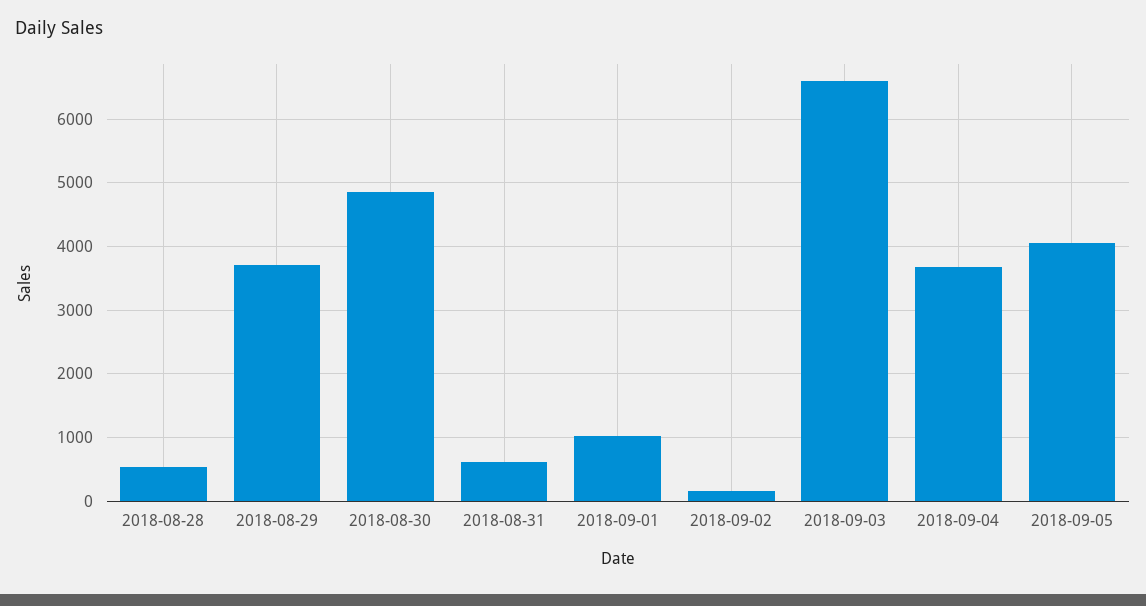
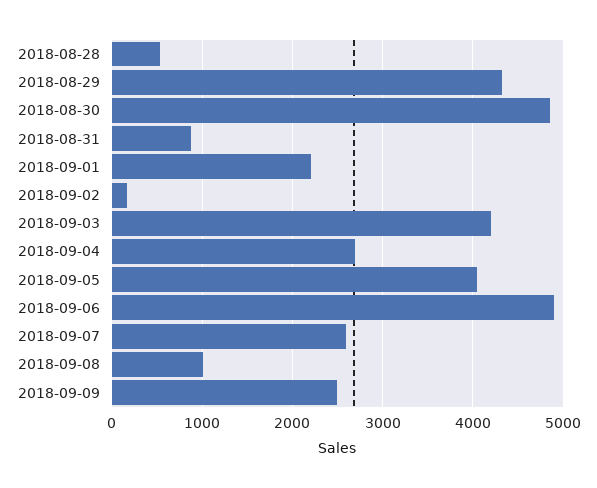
2018-08-29: 3700 -> 4300
2018-08-31: 600 -> 900
2018-09-01: 1000 -> 2200
2018-09-03: 6600 -> 4200
2018-09-04: 3700 -> 2700
2018-09-06: none -> 4900
2018-09-07: none -> 2600
2018-09-08: none -> 1000
2018-09-09: none -> 2500

